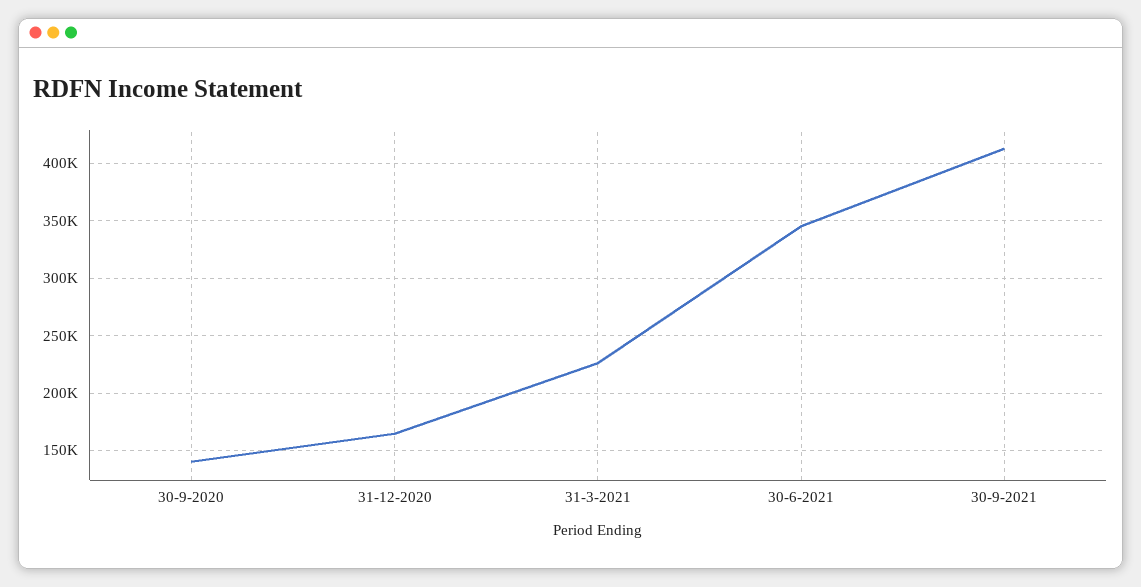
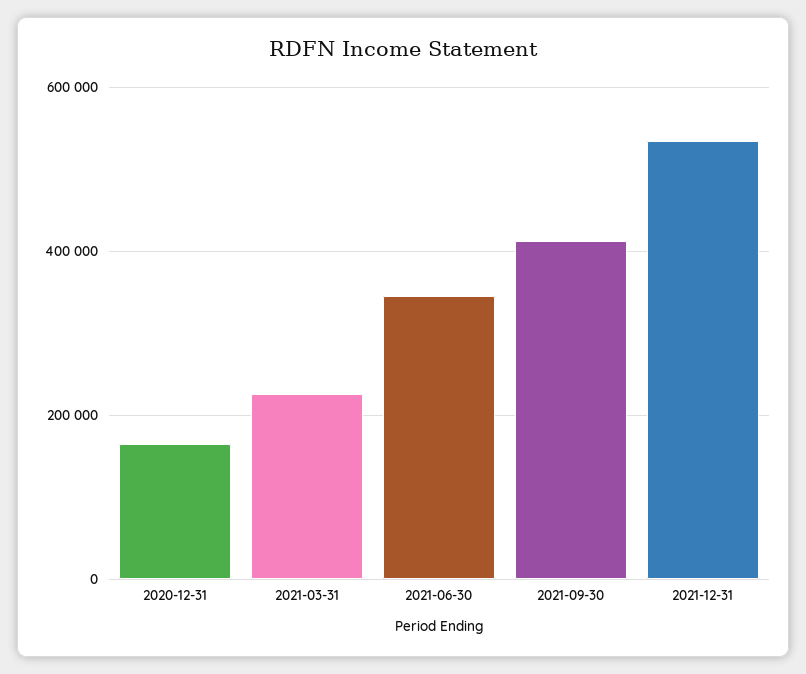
30-9-2020: 140000 -> none
2021-12-31: none -> 540000

